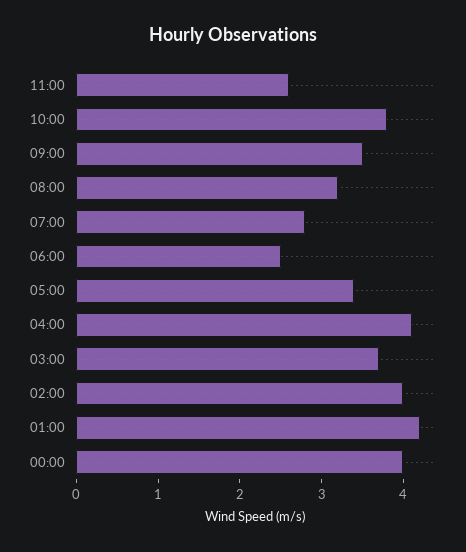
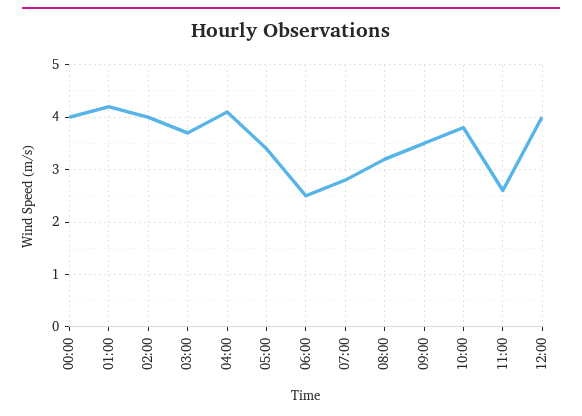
12:00: none -> 4

